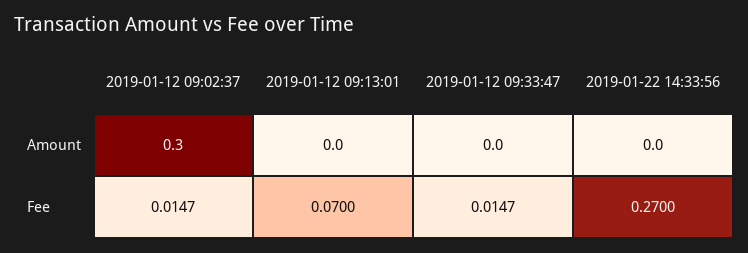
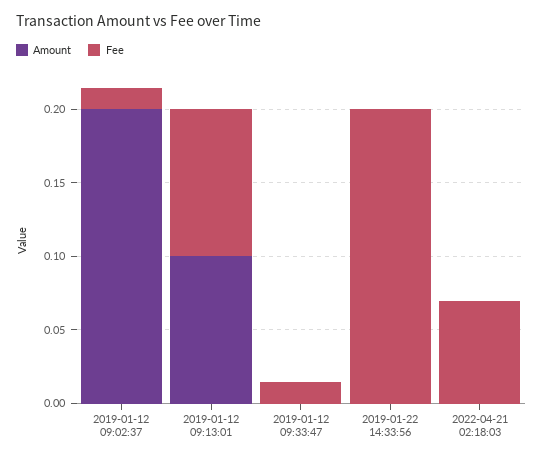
Amount, 2019-01-12 09:02:37: 0.3 -> 0.2
Amount, 2019-01-12 09:13:01: 0 -> 0.1
Fee, 2019-01-12 09:13:01: 0.07 -> 0.1
Fee, 2019-01-22 14:33:56: 0.27 -> 0.2
Amount, 2022-04-21 02:18:03: none -> 0
Fee, 2022-04-21 02:18:03: none -> 0.07

